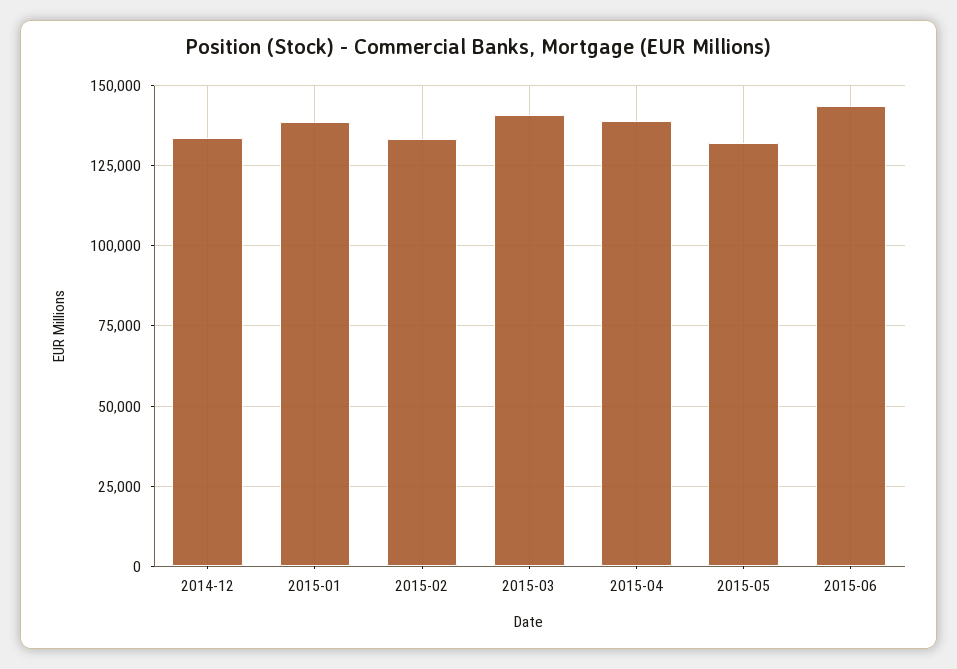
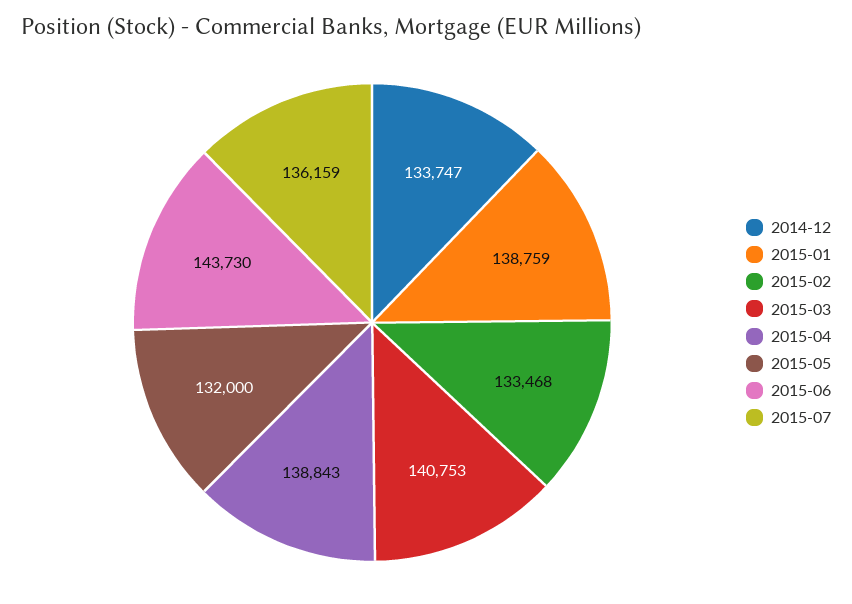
2015-07: none -> 136159

